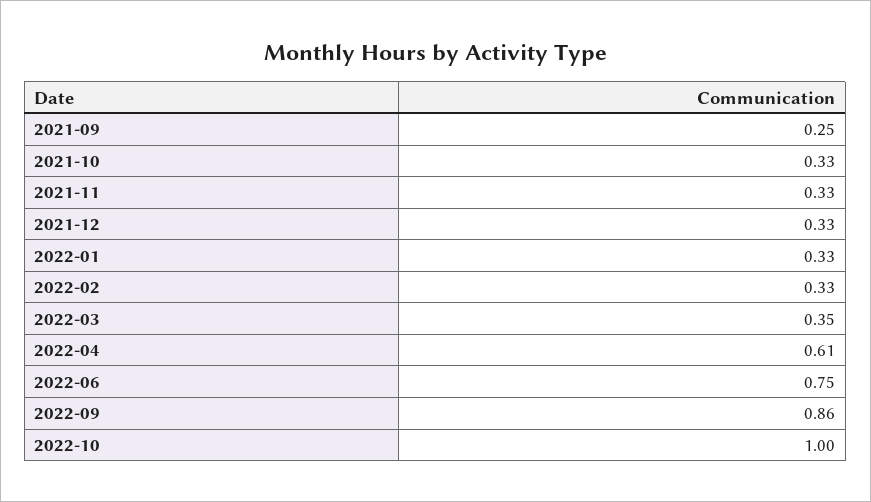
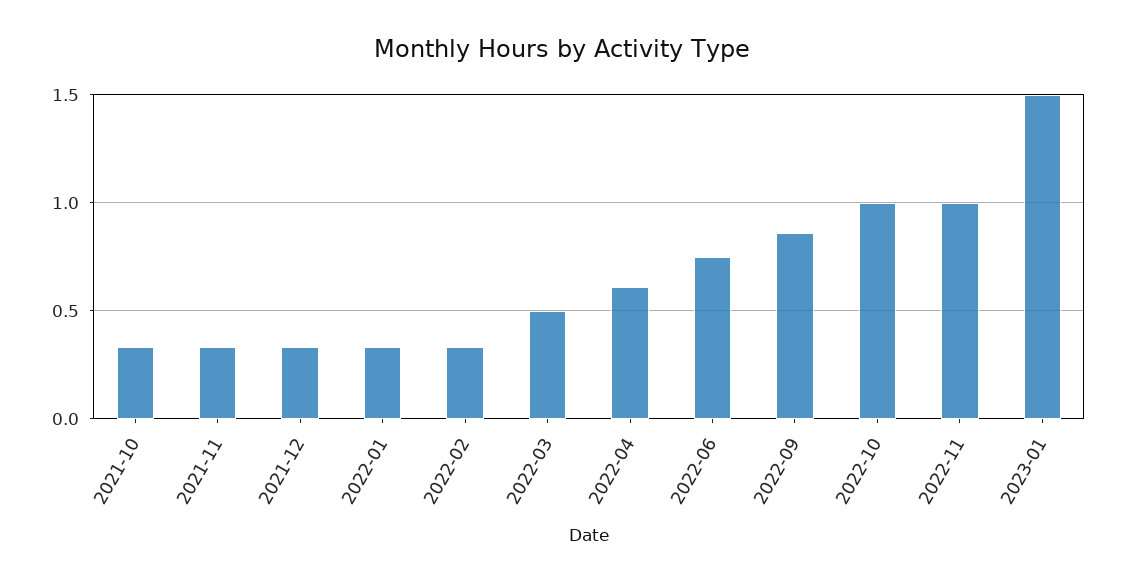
2021-09: 0.25 -> none
2022-03: 0.35 -> 0.5
2022-11: none -> 1
2023-01: none -> 1.5

